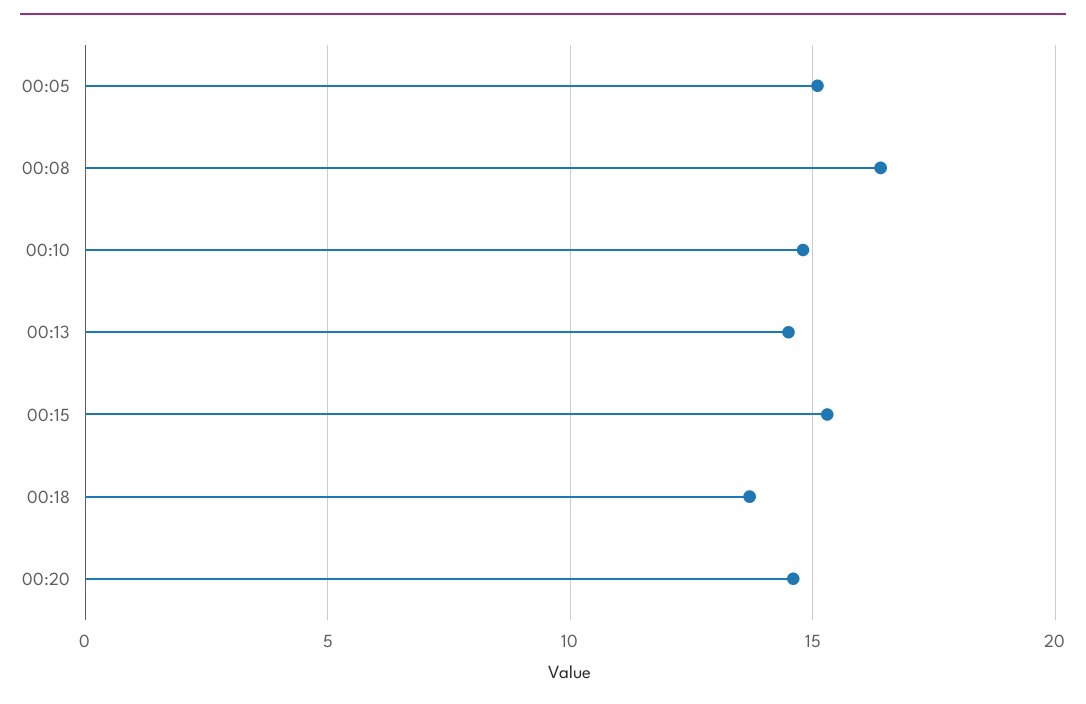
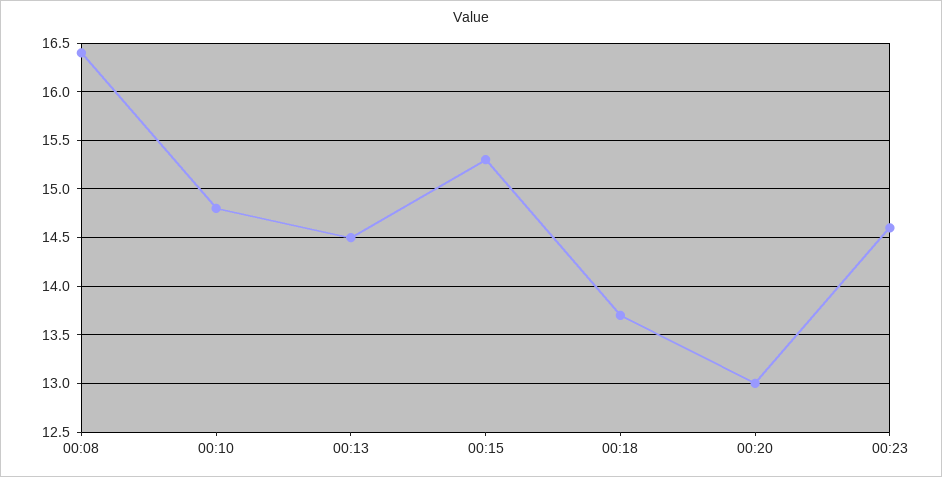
00:05: 15 -> none
00:20: 14.5 -> 13
00:23: none -> 14.6

